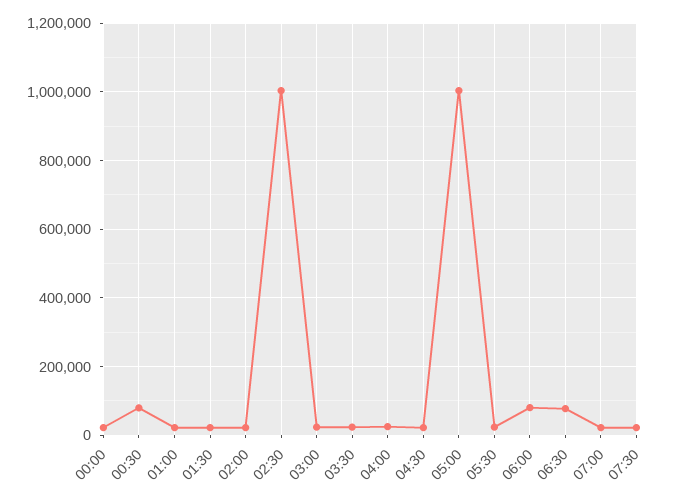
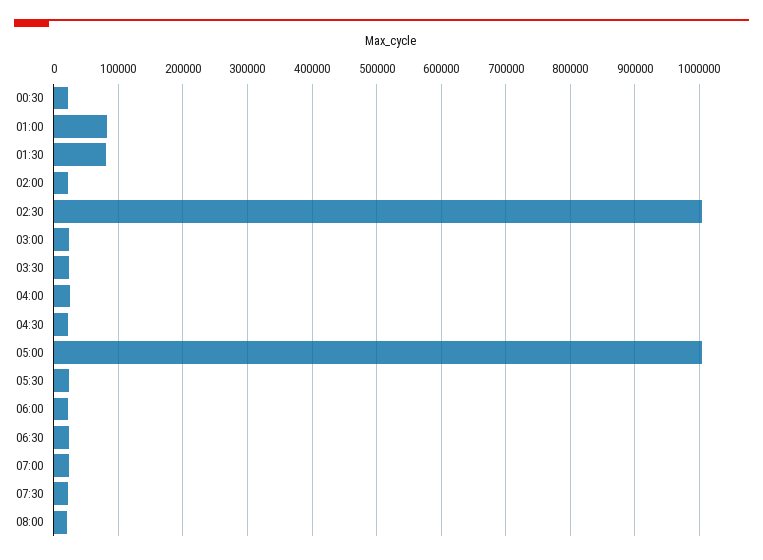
00:00: 20000 -> none
00:30: 80000 -> 20000
01:00: 20000 -> 80000
01:30: 20000 -> 80000
06:00: 80000 -> 20000
06:30: 80000 -> 20000
08:00: none -> 20000

